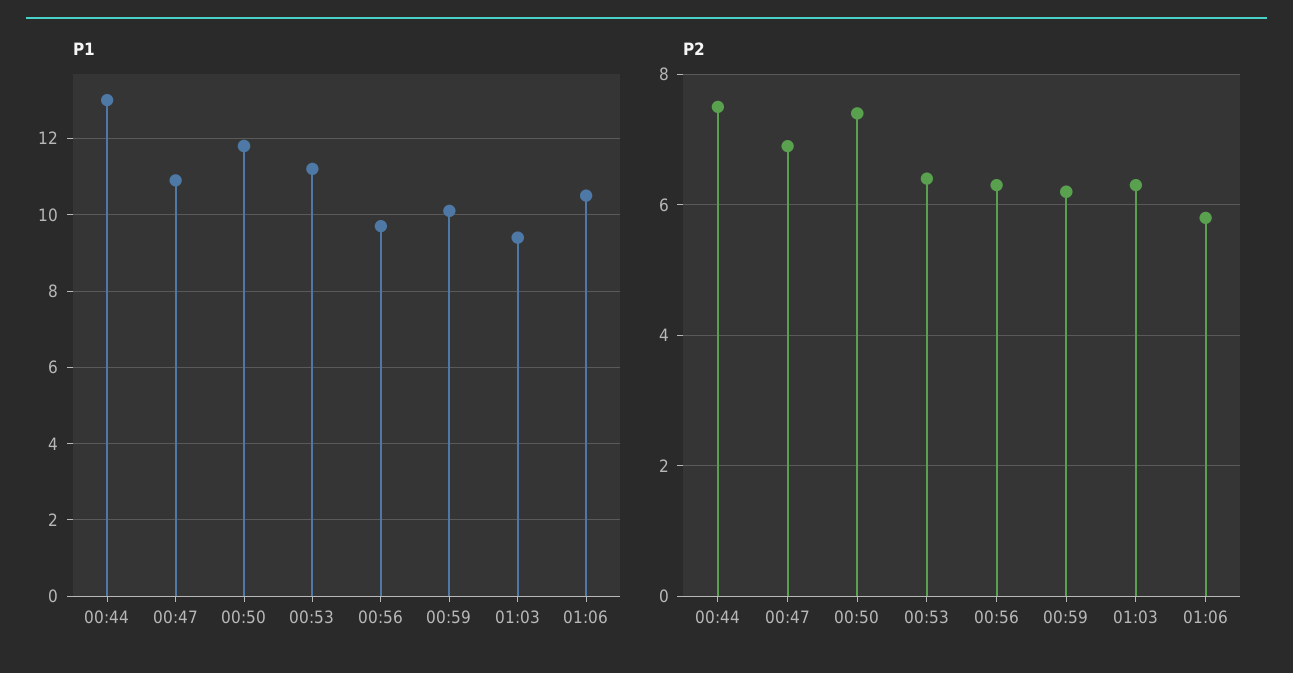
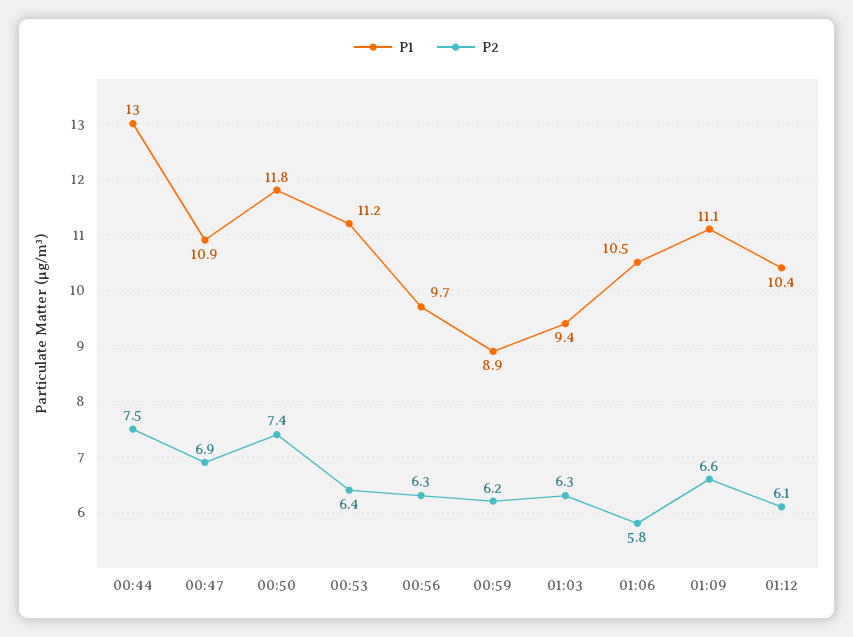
P1, 00:59: 10 -> 8.9
P1, 01:09: none -> 11.1
P2, 01:09: none -> 6.6
P1, 01:12: none -> 10.4
P2, 01:12: none -> 6.1

